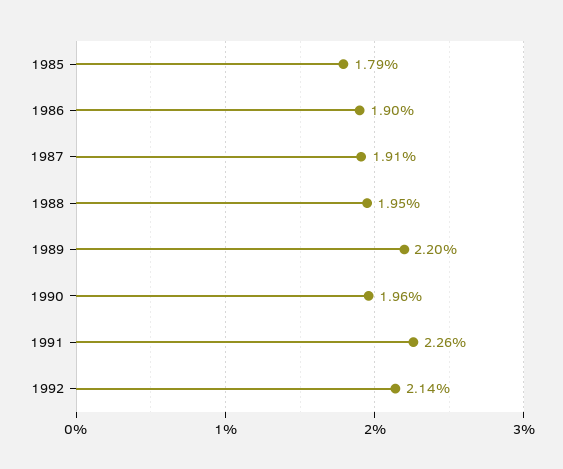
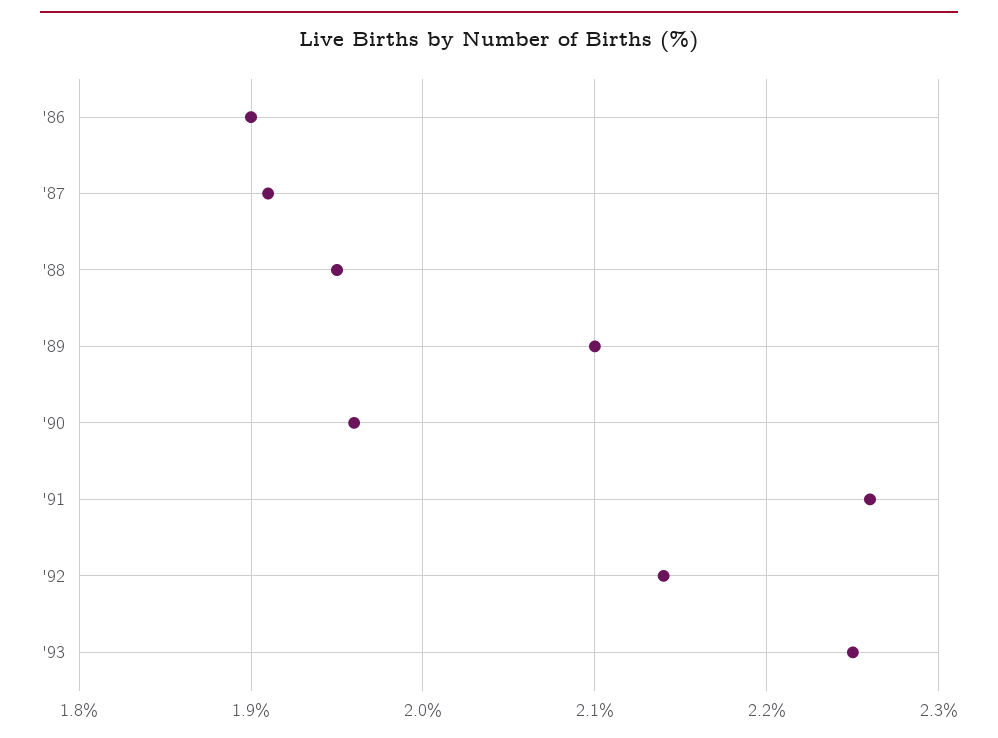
1985: 1.79 -> none
1989: 2.2 -> 2.1
'93: none -> 2.25

